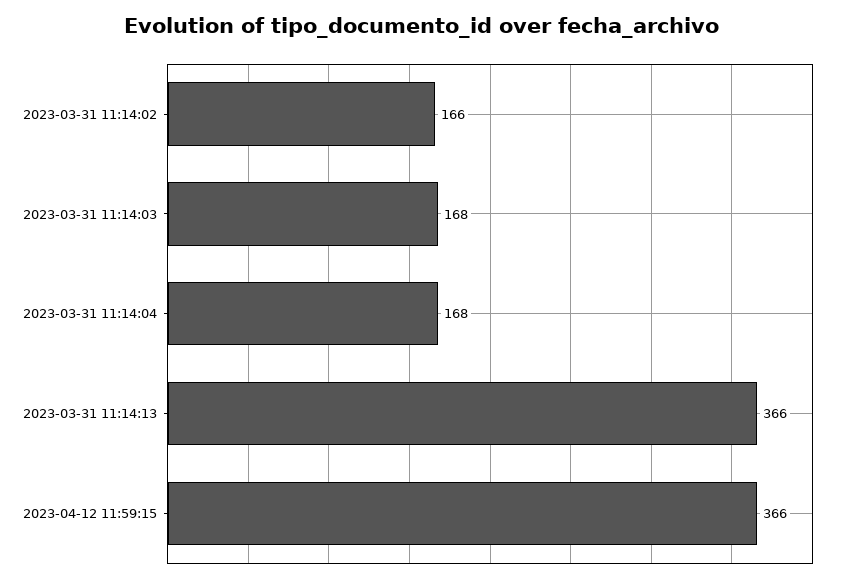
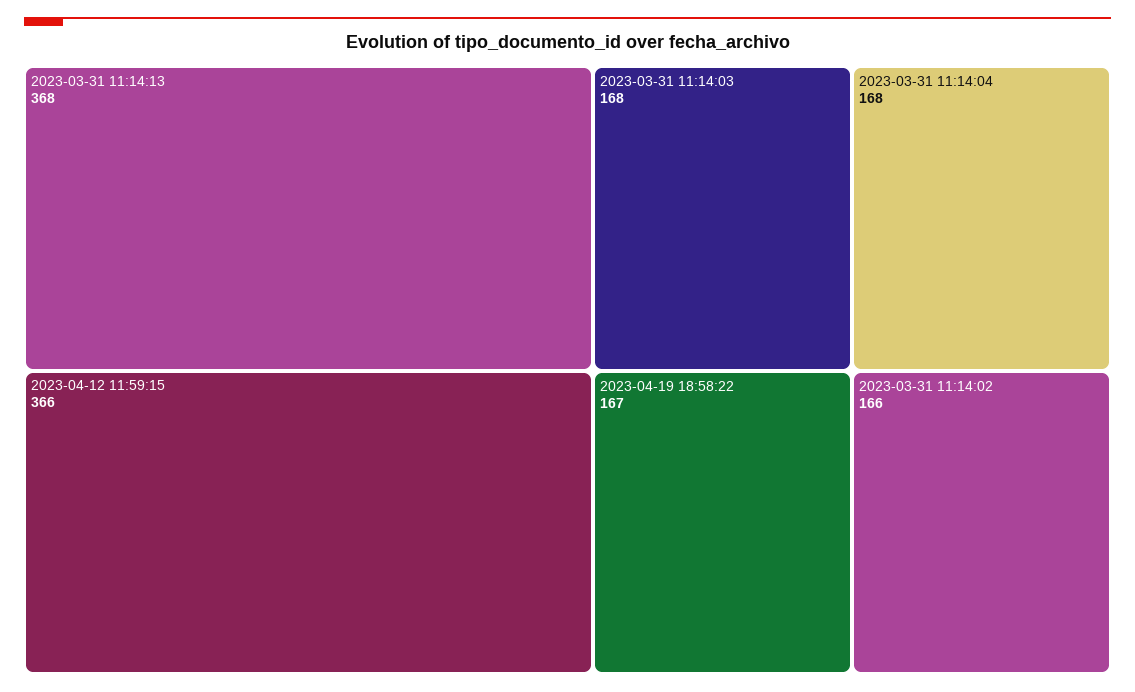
2023-03-31 11:14:13: 366 -> 368
2023-04-19 18:58:22: none -> 167

